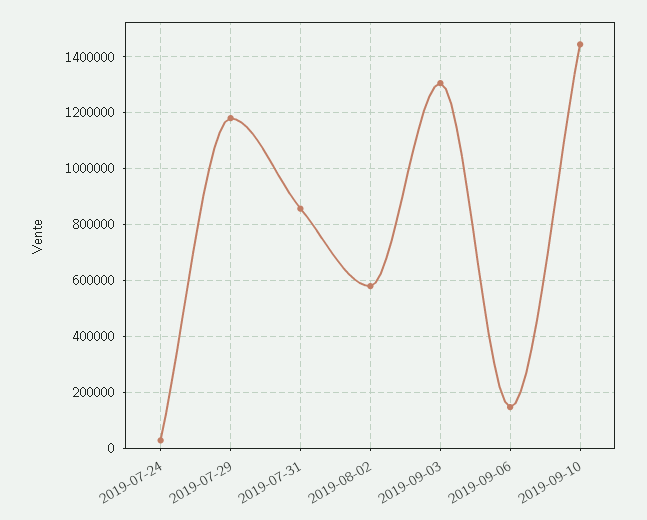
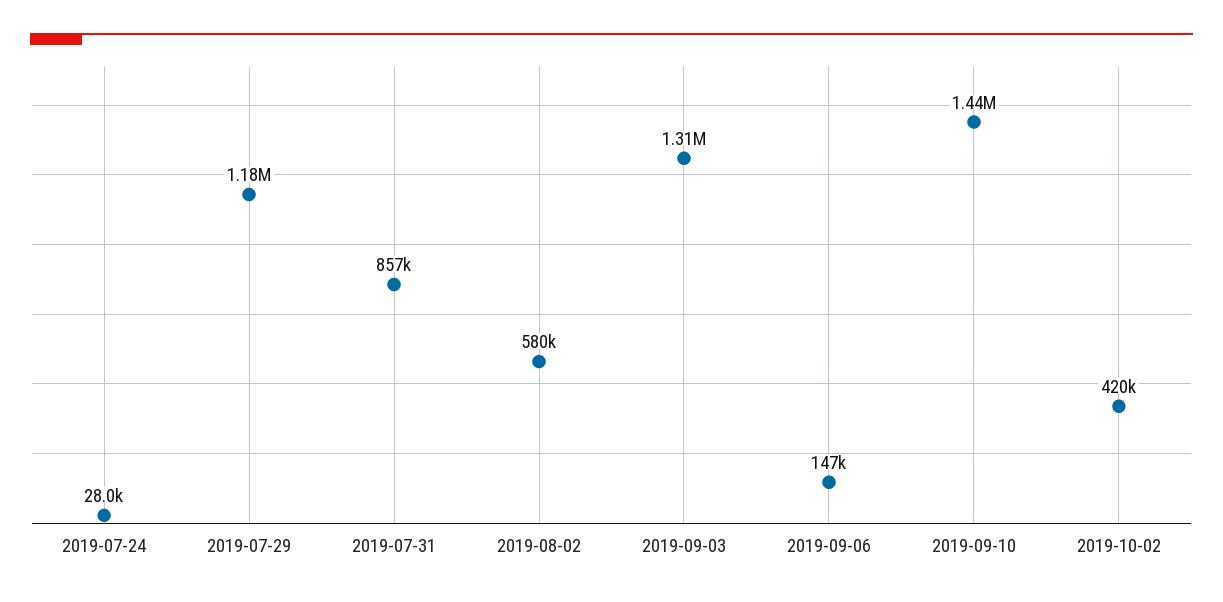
2019-10-02: none -> 420000

